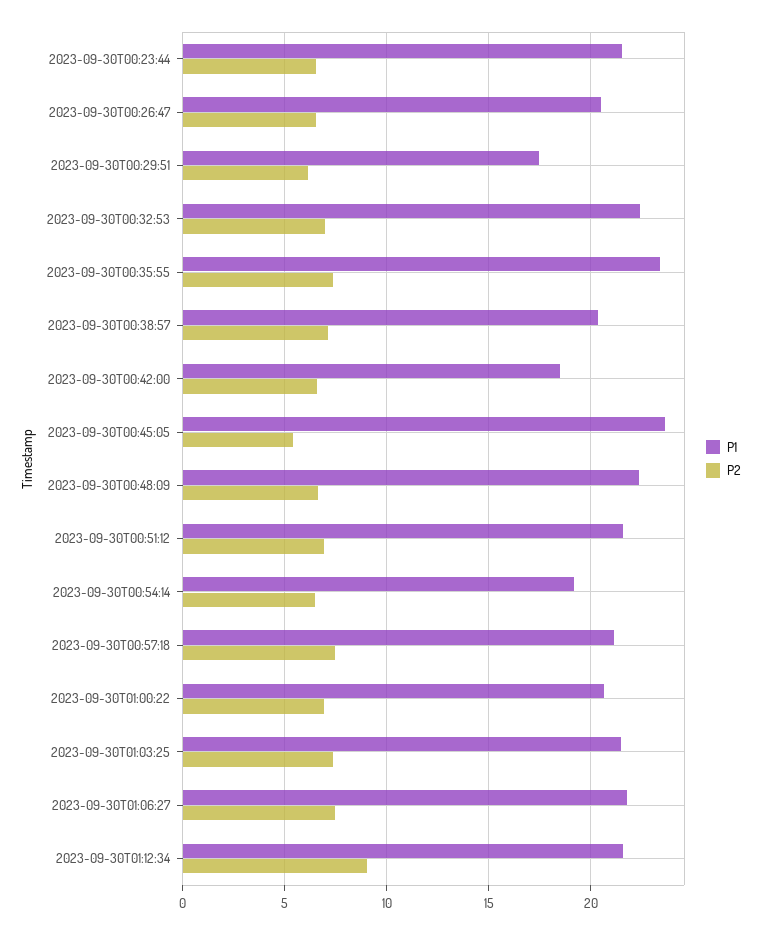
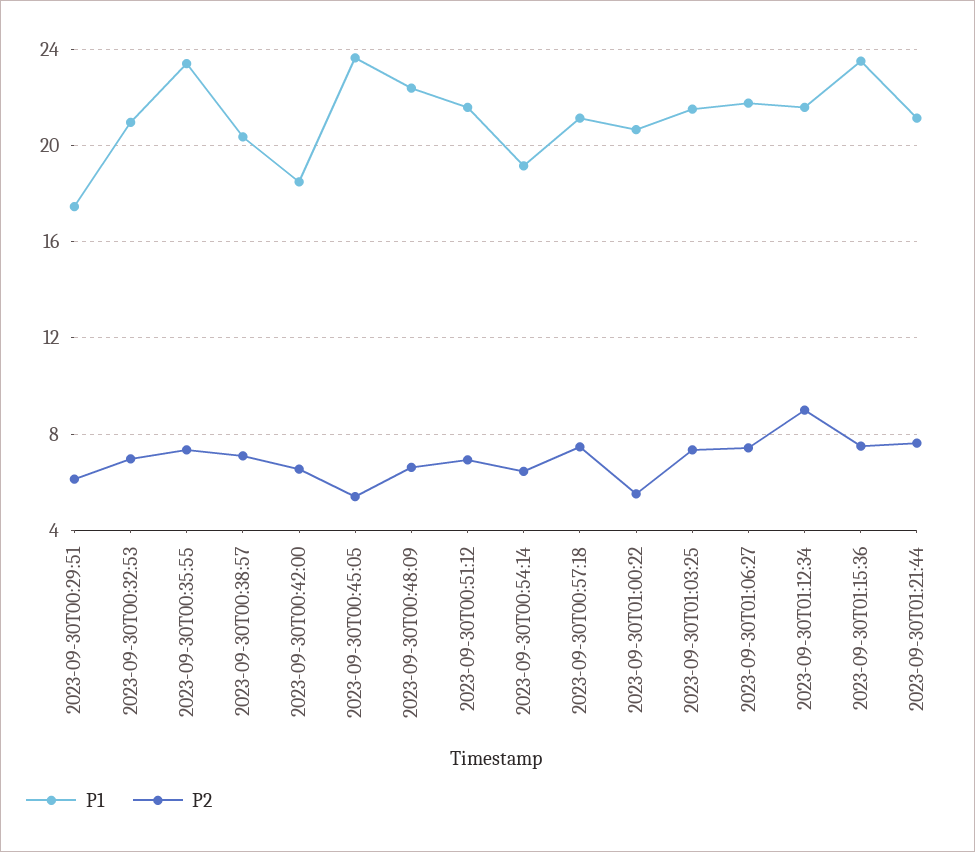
P1, 2023-09-30T00:23:44: 21.5 -> none
P2, 2023-09-30T00:23:44: 6.5 -> none
P1, 2023-09-30T00:26:47: 20.5 -> none
P2, 2023-09-30T00:26:47: 6.5 -> none
P1, 2023-09-30T00:32:53: 22.5 -> 21
P2, 2023-09-30T01:00:22: 7 -> 5.5
P1, 2023-09-30T01:15:36: none -> 23.5
P2, 2023-09-30T01:15:36: none -> 7.5
P1, 2023-09-30T01:21:44: none -> 21
P2, 2023-09-30T01:21:44: none -> 7.5

